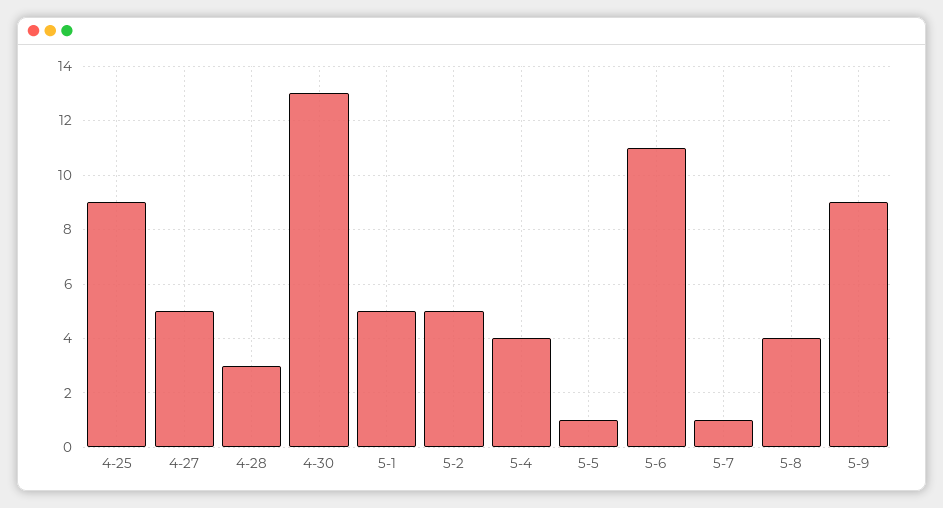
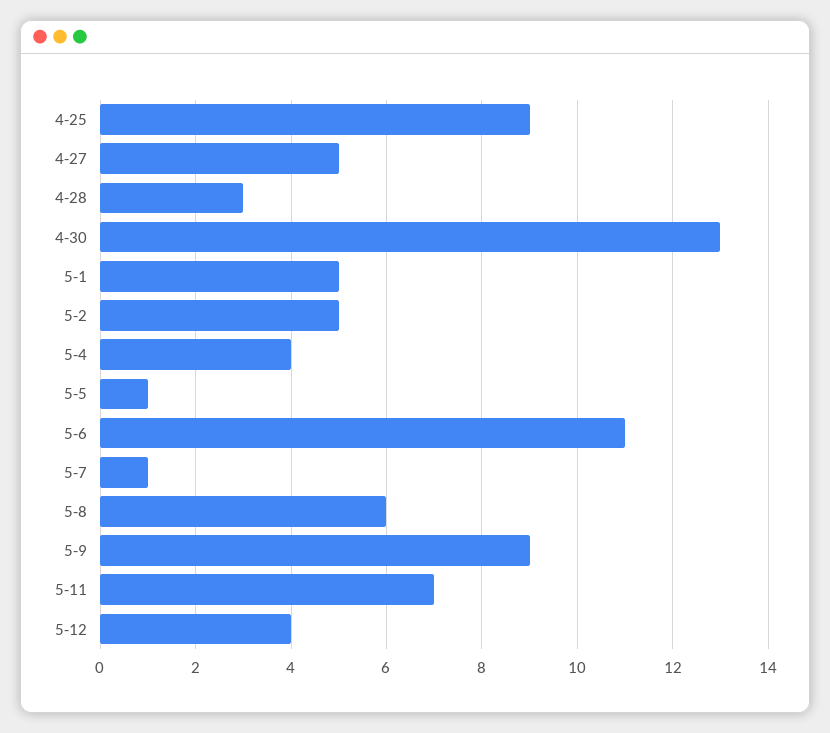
5-8: 4 -> 6
5-11: none -> 7
5-12: none -> 4

